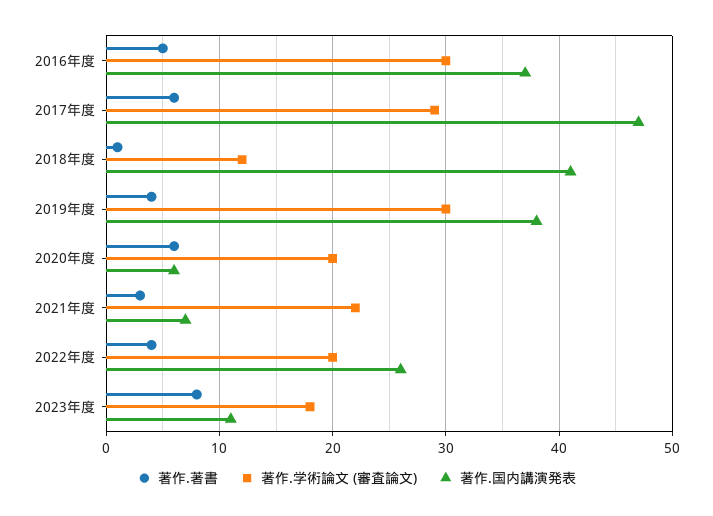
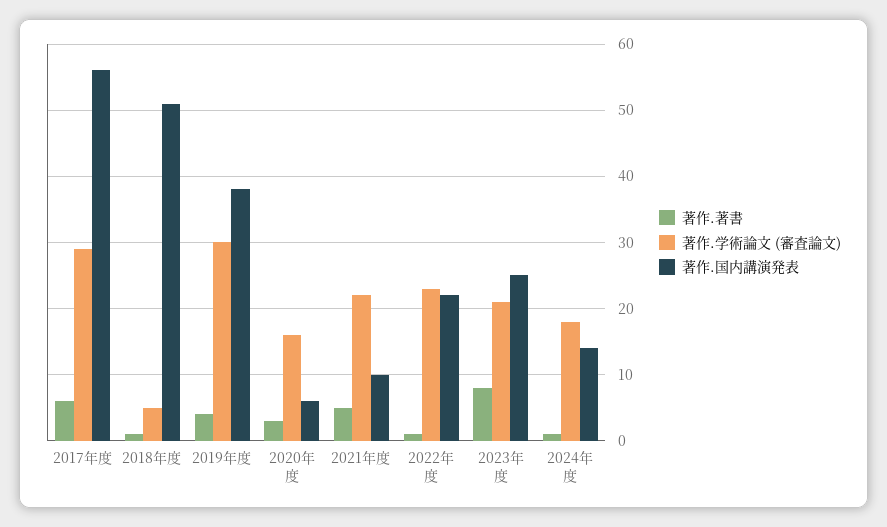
著作.著書, 2016年度: 5 -> none
著作.学術論文 (審査論文), 2016年度: 30 -> none
著作.国内講演発表, 2016年度: 37 -> none
著作.国内講演発表, 2017年度: 47 -> 56
著作.学術論文 (審査論文), 2018年度: 12 -> 5
著作.国内講演発表, 2018年度: 41 -> 51
著作.著書, 2020年度: 6 -> 3
著作.学術論文 (審査論文), 2020年度: 20 -> 16
著作.著書, 2021年度: 3 -> 5
著作.国内講演発表, 2021年度: 7 -> 10
著作.著書, 2022年度: 4 -> 1
著作.学術論文 (審査論文), 2022年度: 20 -> 23
著作.国内講演発表, 2022年度: 26 -> 22
著作.学術論文 (審査論文), 2023年度: 18 -> 21
著作.国内講演発表, 2023年度: 11 -> 25
著作.著書, 2024年度: none -> 1
著作.学術論文 (審査論文), 2024年度: none -> 18
著作.国内講演発表, 2024年度: none -> 14

